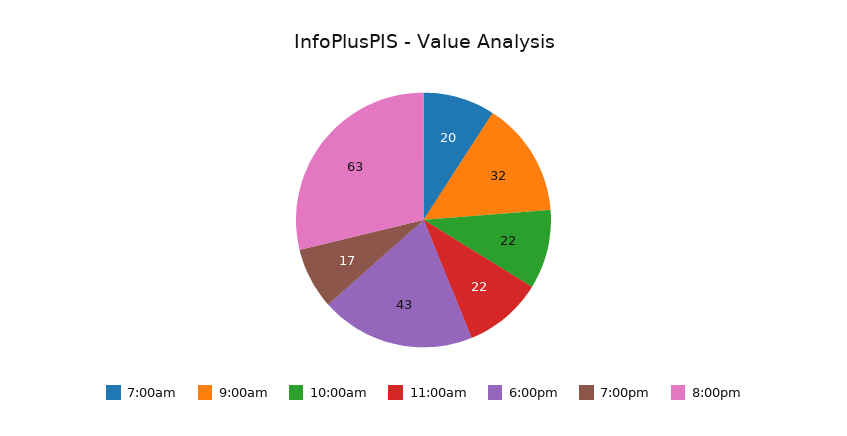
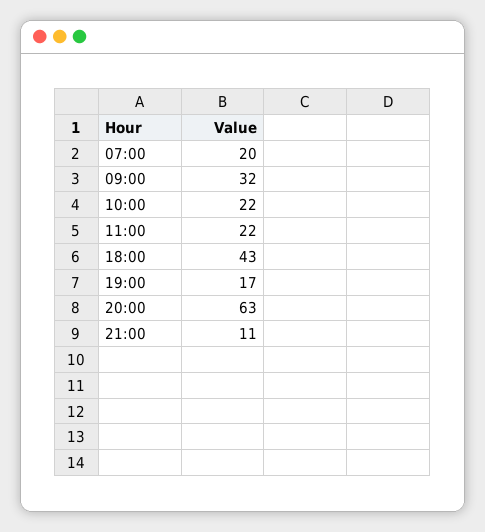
21:00: none -> 11

